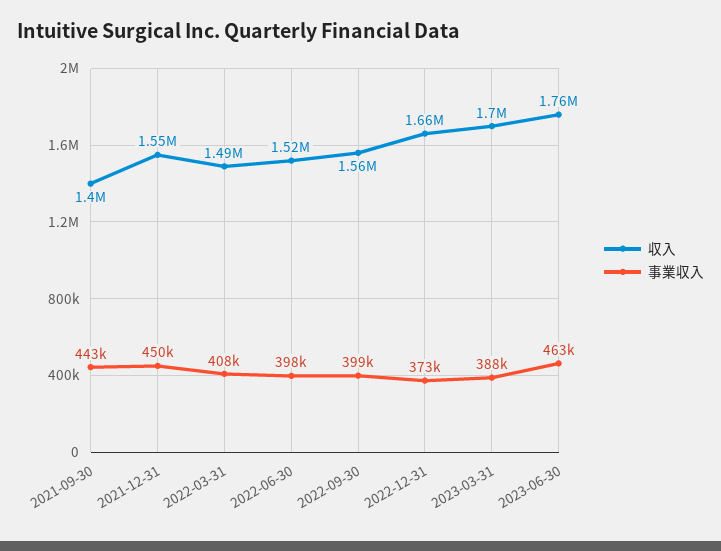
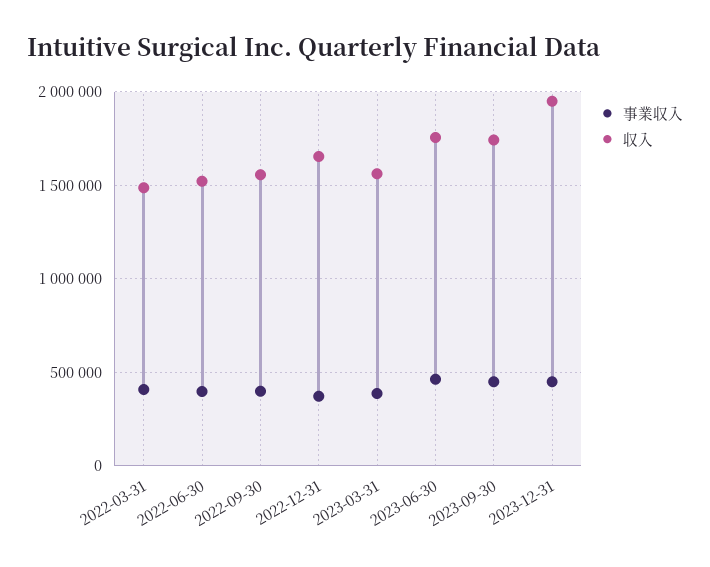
収入, 2021-09-30: 1400000 -> none
事業収入, 2021-09-30: 443000 -> none
収入, 2021-12-31: 1550000 -> none
事業収入, 2021-12-31: 450000 -> none
収入, 2023-03-31: 1700000 -> 1550000
事業収入, 2023-09-30: none -> 450000
収入, 2023-09-30: none -> 1750000
事業収入, 2023-12-31: none -> 450000
収入, 2023-12-31: none -> 1950000

